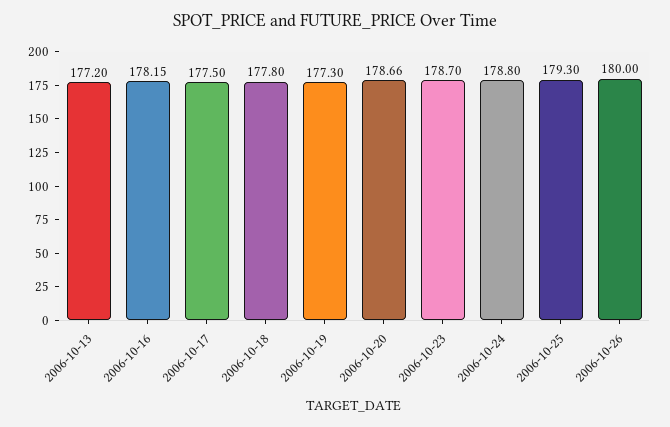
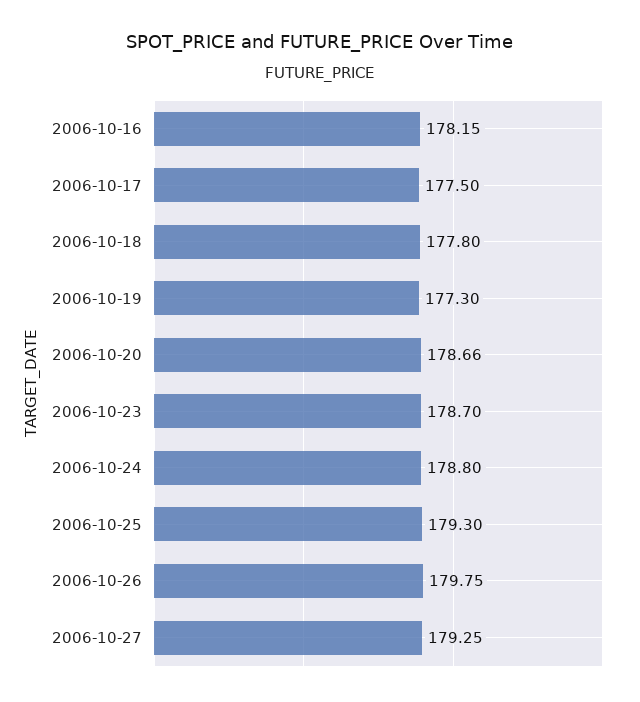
2006-10-13: 177.2 -> none
2006-10-26: 180 -> 179.75
2006-10-27: none -> 179.25

